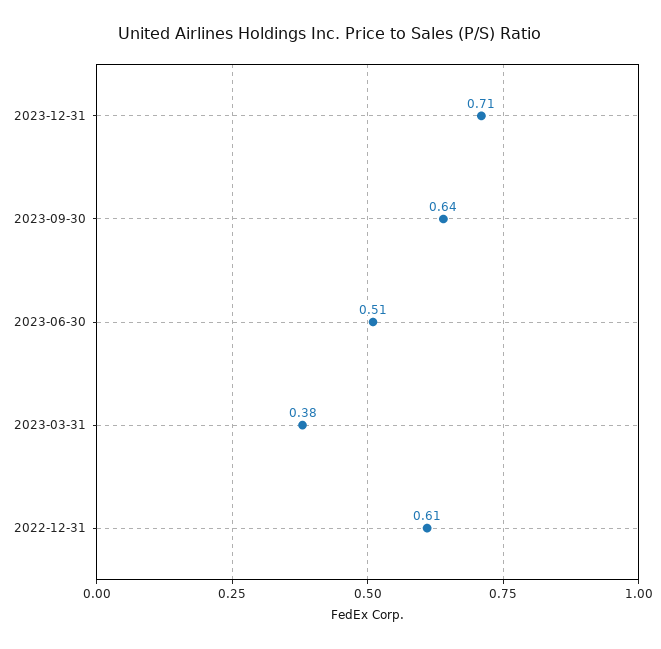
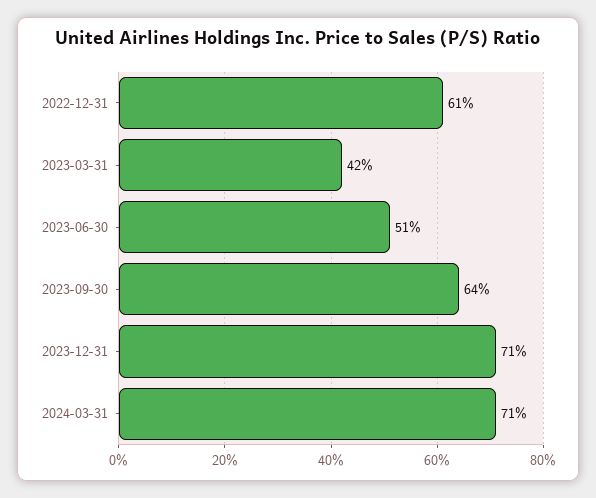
2023-03-31: 0.38 -> 0.42
2024-03-31: none -> 0.71

